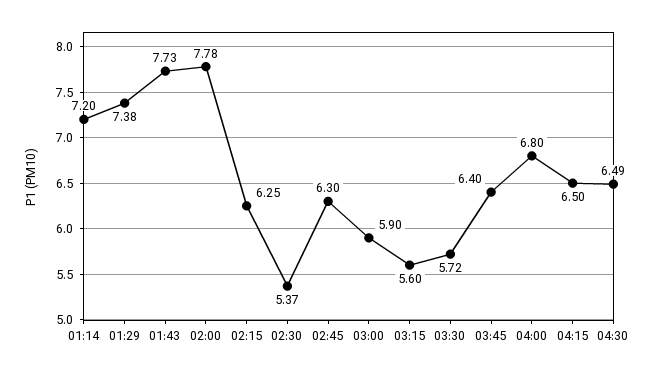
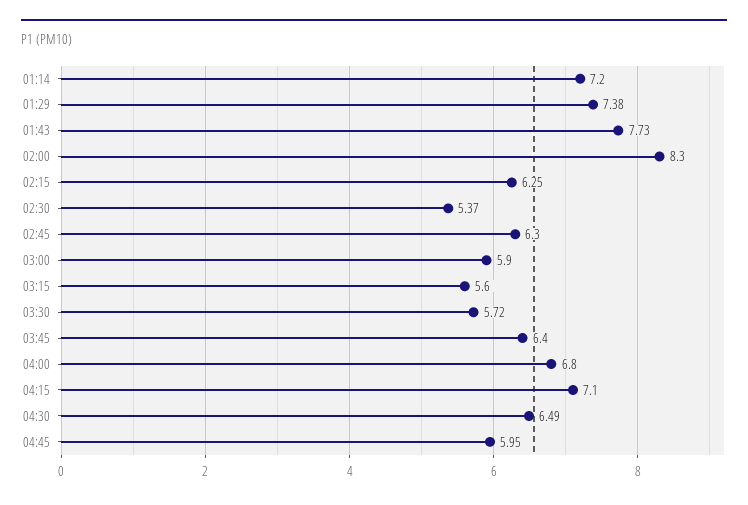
02:00: 7.78 -> 8.3
04:15: 6.5 -> 7.1
04:45: none -> 5.95

